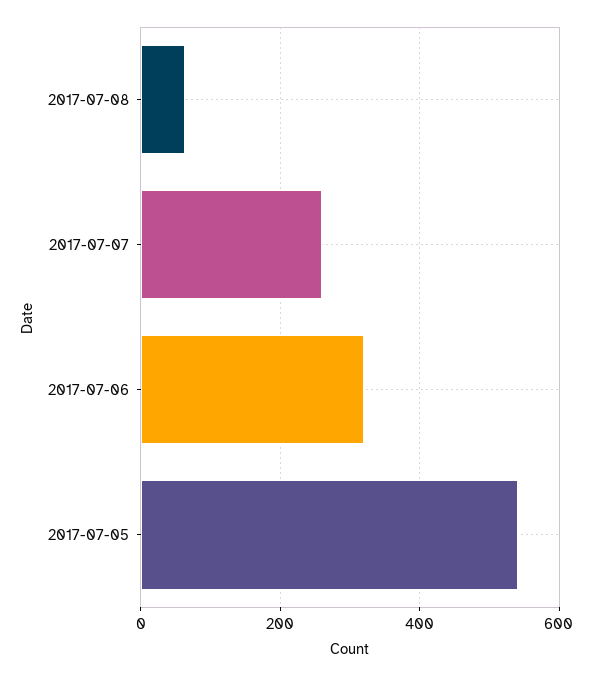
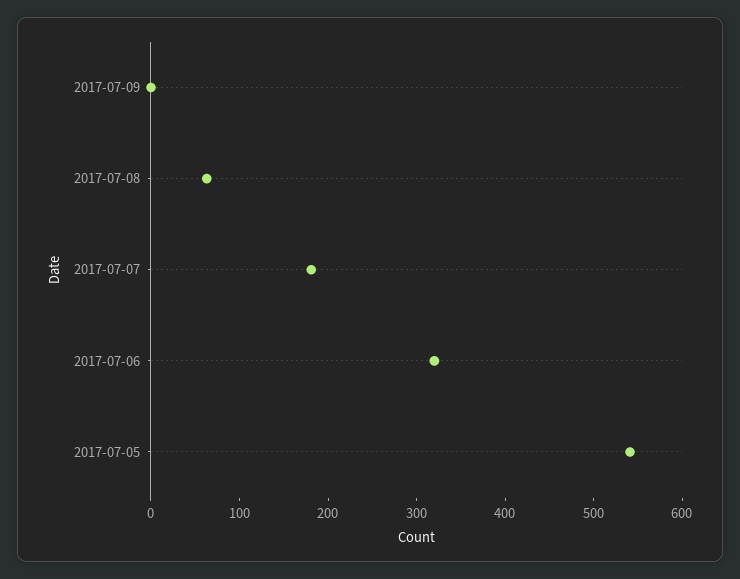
2017-07-07: 260 -> 180
2017-07-09: none -> 0

